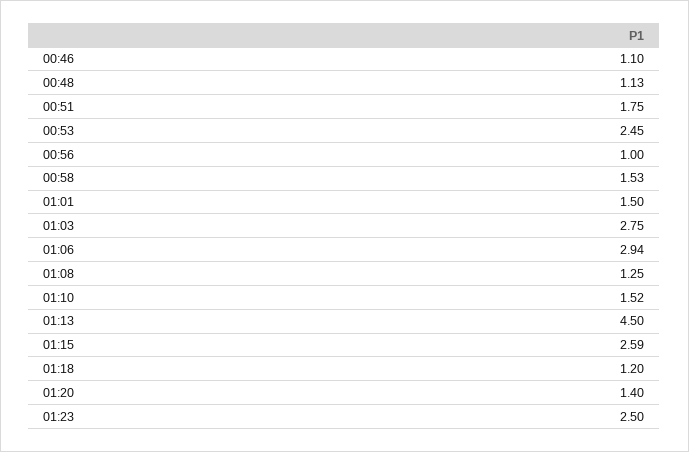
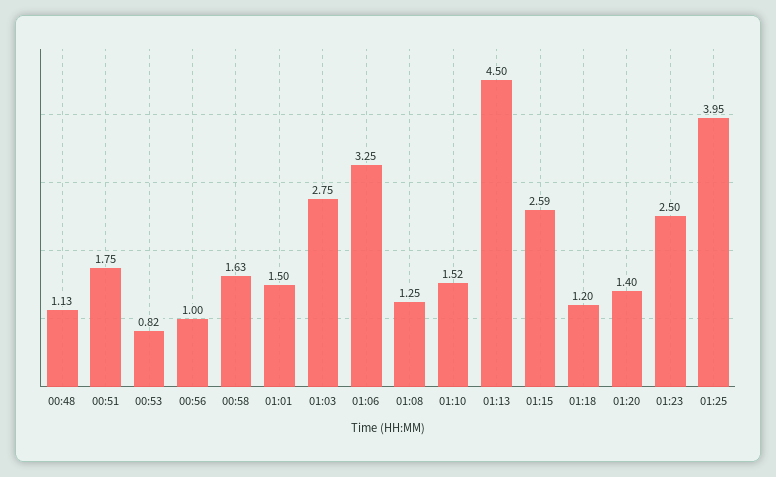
00:46: 1.1 -> none
00:53: 2.45 -> 0.82
00:58: 1.53 -> 1.63
01:06: 2.94 -> 3.25
01:25: none -> 3.95

